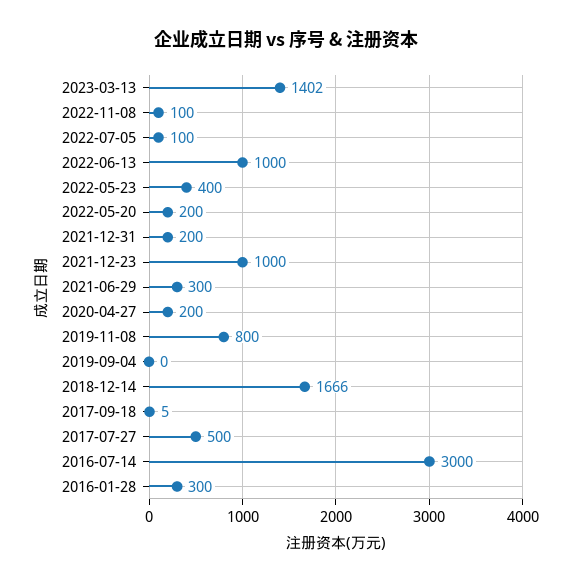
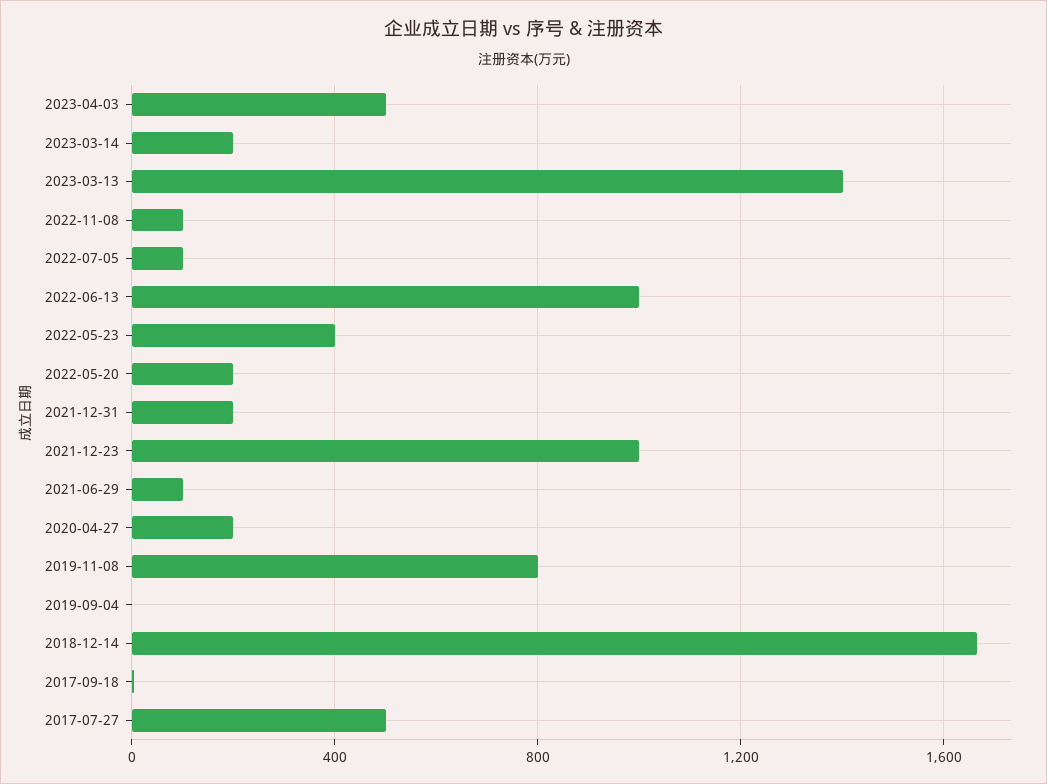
2021-06-29: 300 -> 100
2016-07-14: 3000 -> none
2016-01-28: 300 -> none
2023-04-03: none -> 500
2023-03-14: none -> 200

